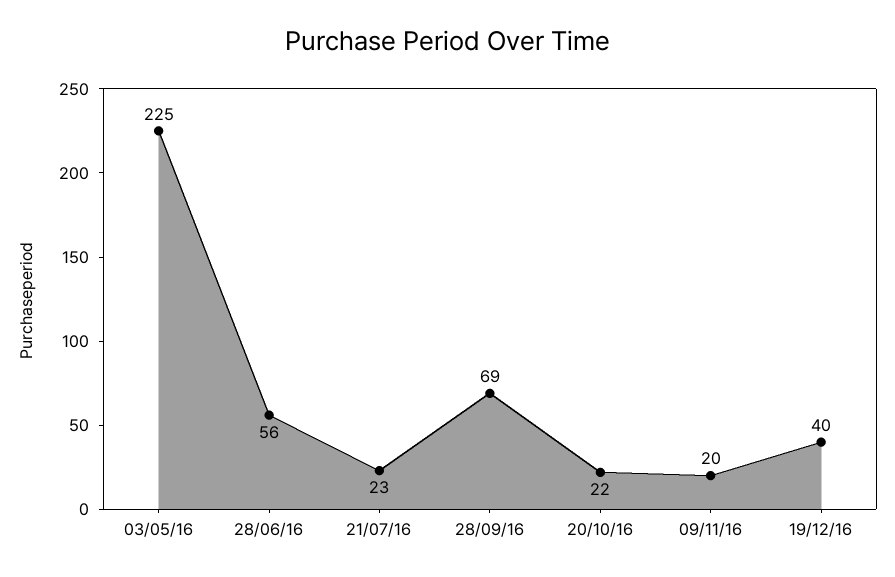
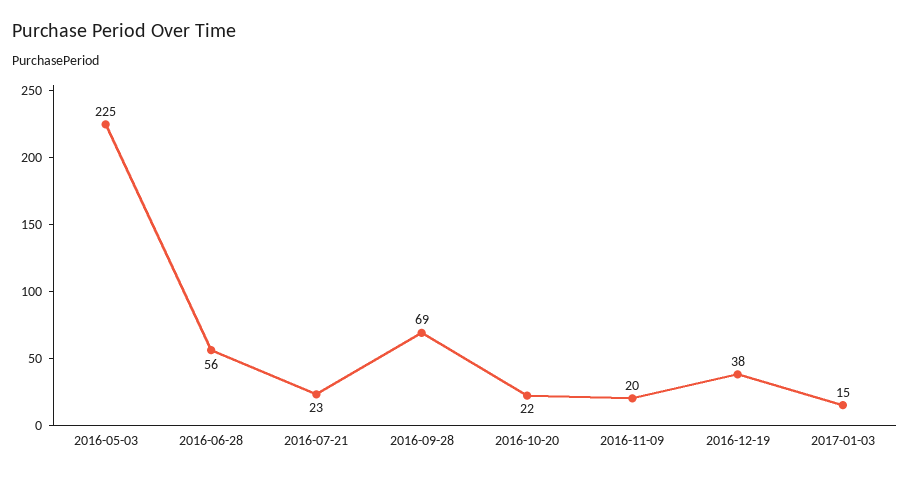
19/12/16: 40 -> 38
2017-01-03: none -> 15

